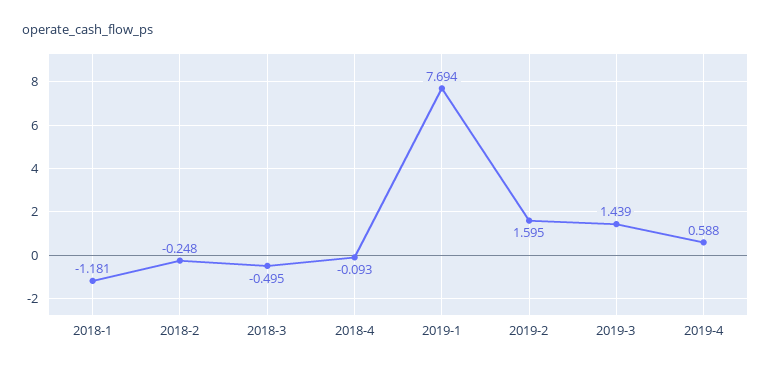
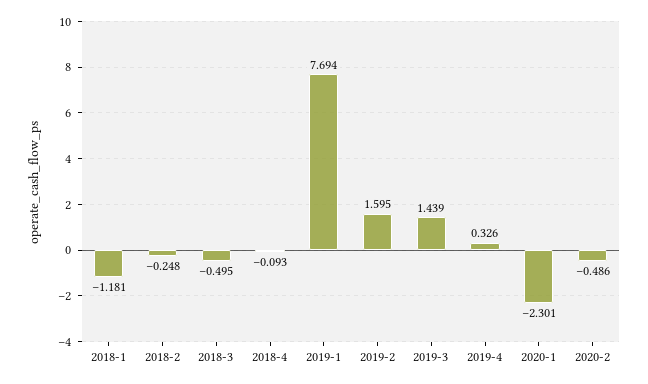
2019-4: 0.588 -> 0.326
2020-1: none -> -2.301
2020-2: none -> -0.486

